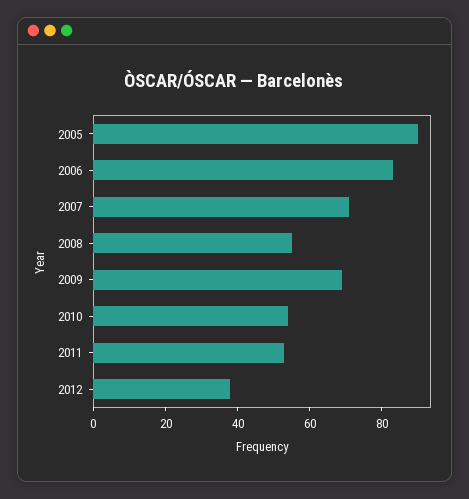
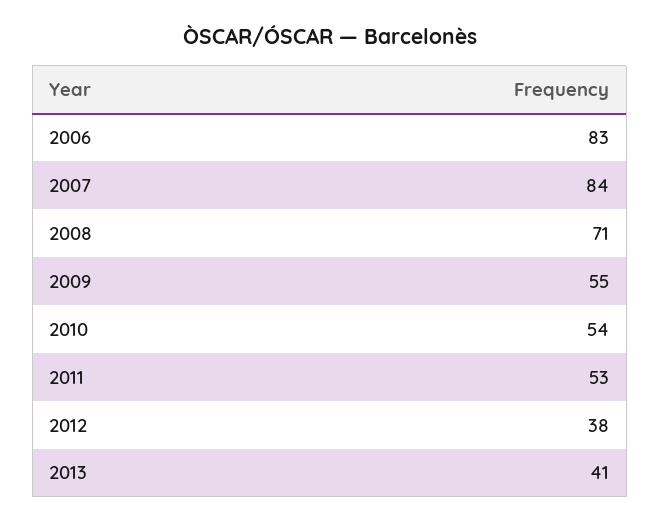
2005: 90 -> none
2007: 70 -> 84
2008: 55 -> 71
2009: 70 -> 55
2013: none -> 41

